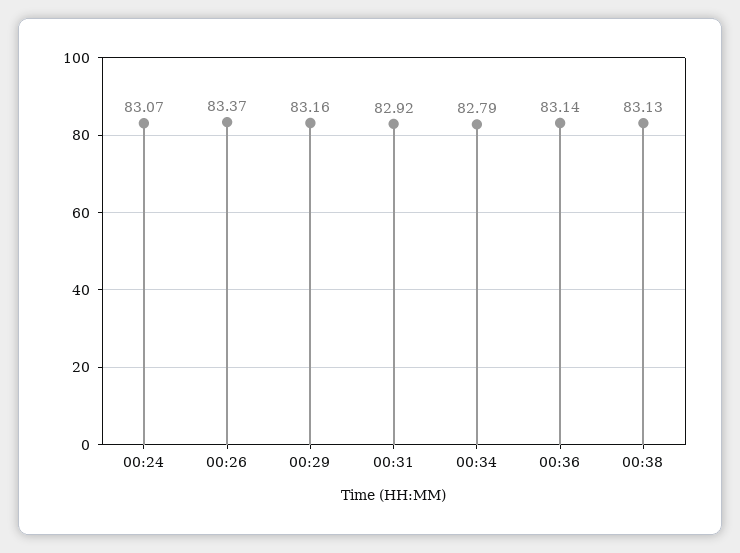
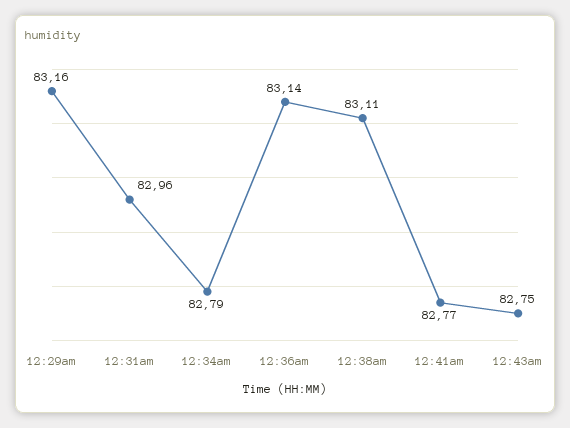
00:24: 83.07 -> none
00:26: 83.37 -> none
00:31: 82.92 -> 82.96
00:38: 83.13 -> 83.11
12:41am: none -> 82.77
12:43am: none -> 82.75

